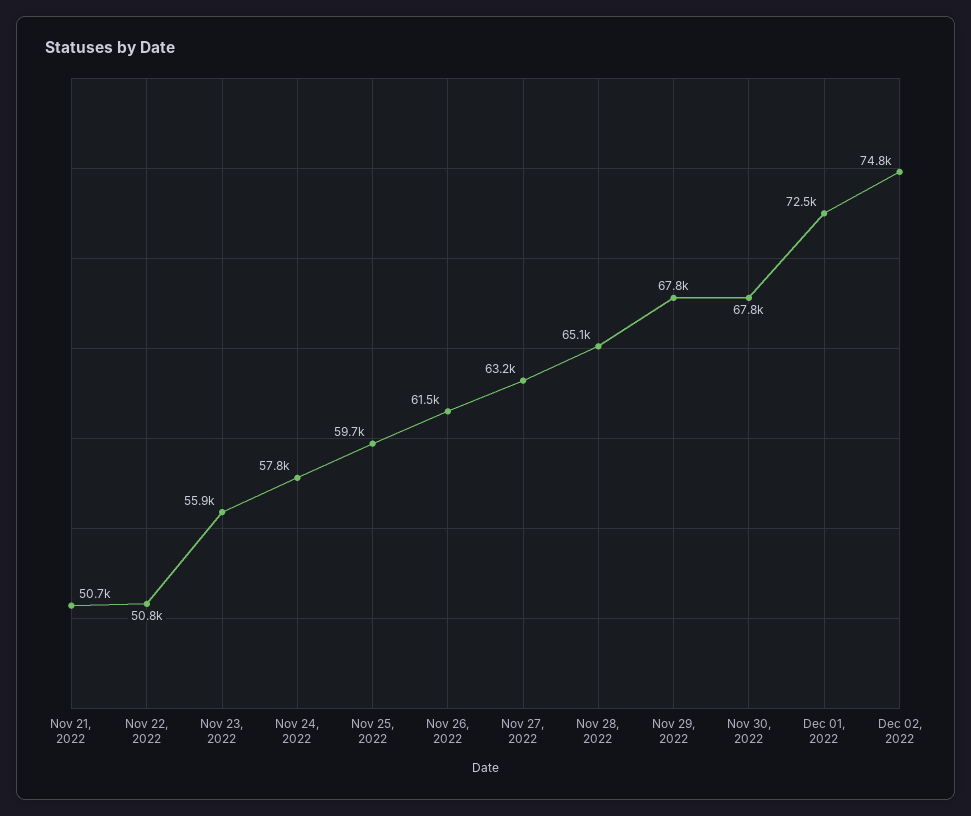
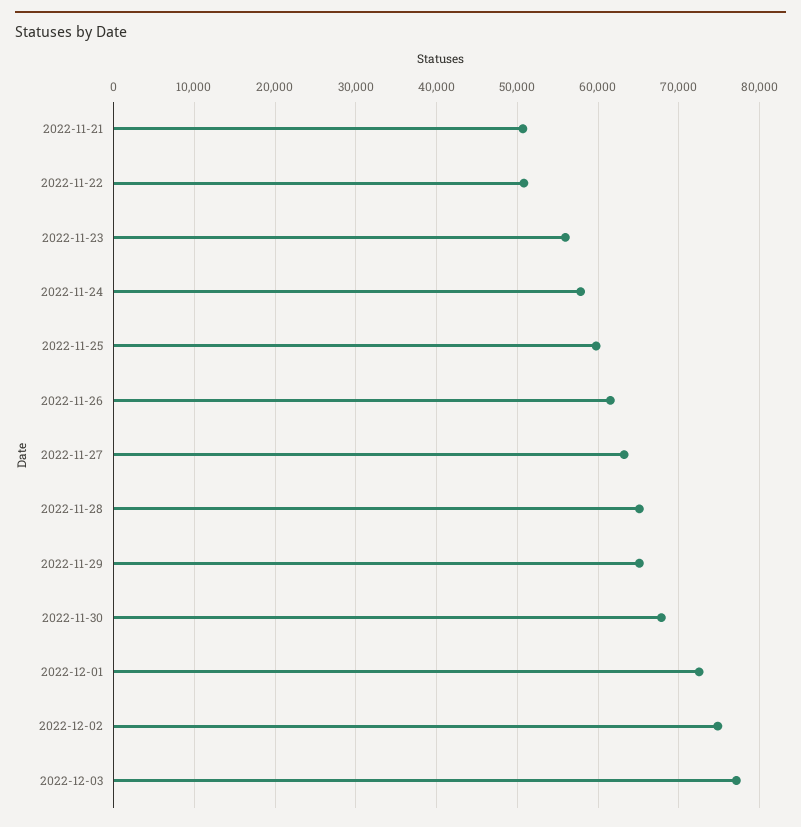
Nov 29, 2022: 67800 -> 65000
2022-12-03: none -> 77000

